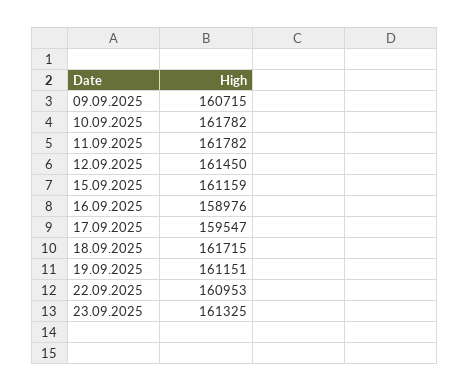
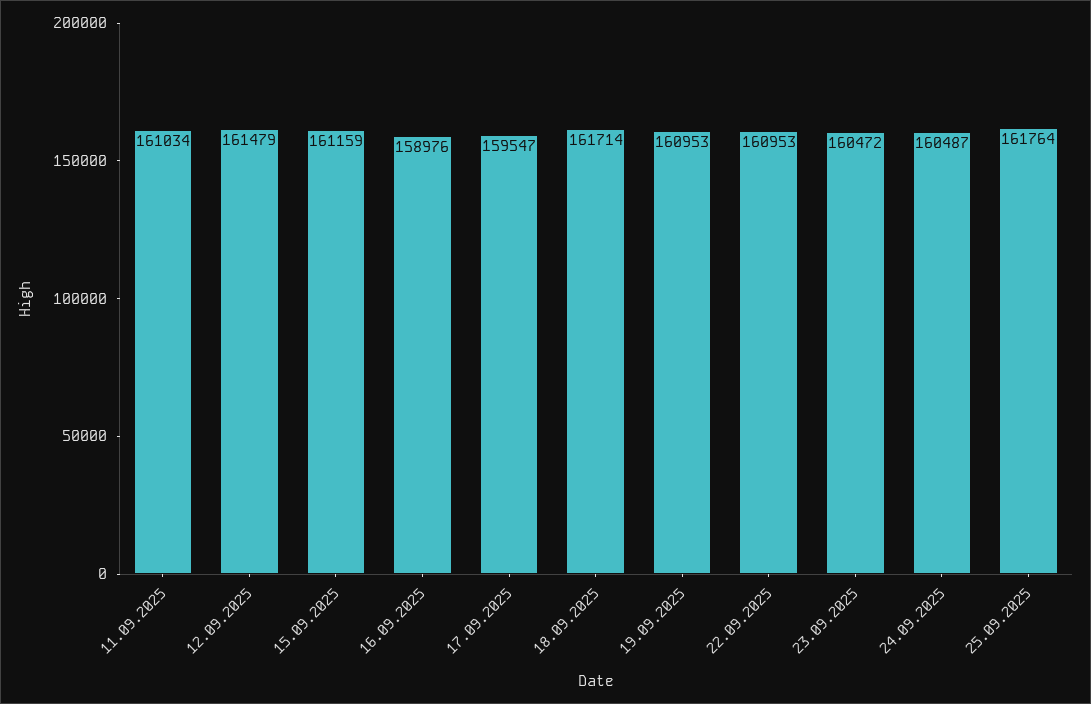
09.09.2025: 160715 -> none
10.09.2025: 161782 -> none
11.09.2025: 161782 -> 161034
12.09.2025: 161450 -> 161479
18.09.2025: 161715 -> 161714
19.09.2025: 161151 -> 160953
23.09.2025: 161325 -> 160472
24.09.2025: none -> 160487
25.09.2025: none -> 161764

